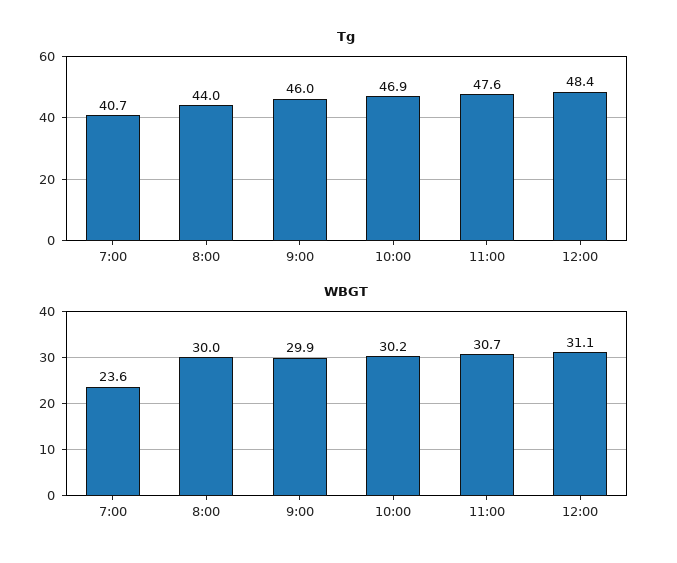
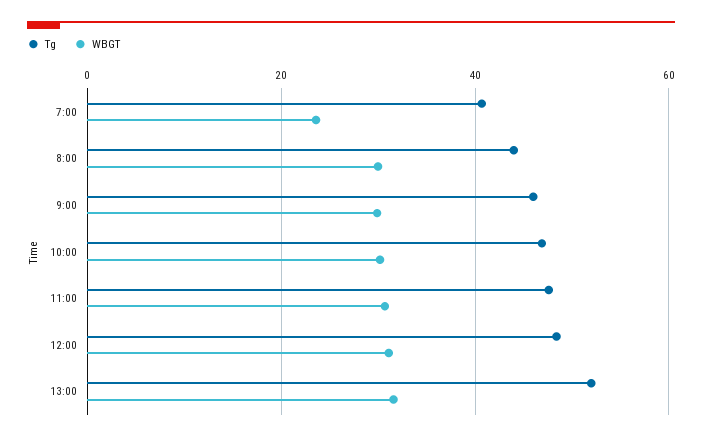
Tg, 13:00: none -> 52
WBGT, 13:00: none -> 32

